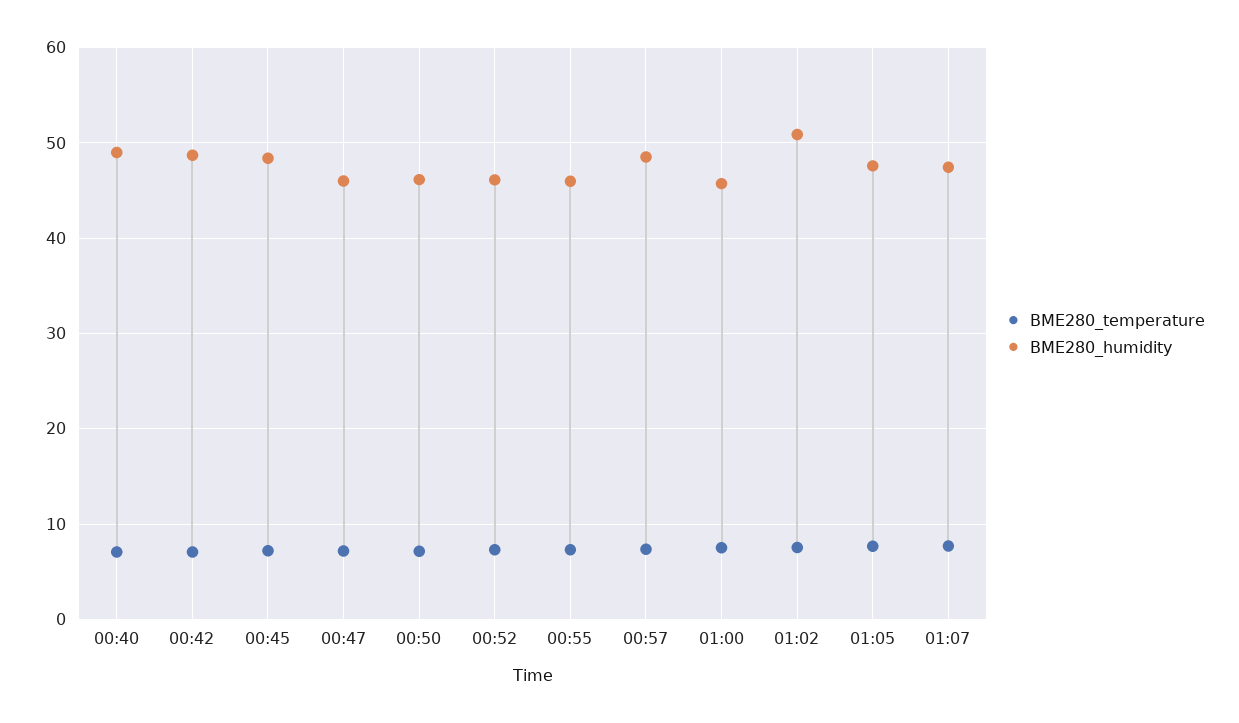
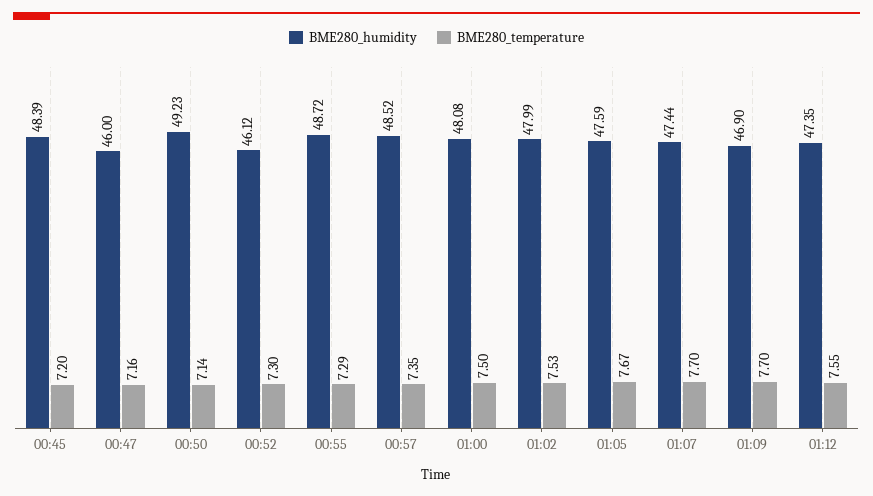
BME280_temperature, 00:40: 7 -> none
BME280_humidity, 00:40: 49 -> none
BME280_temperature, 00:42: 7 -> none
BME280_humidity, 00:42: 49 -> none
BME280_humidity, 00:50: 46 -> 49.23
BME280_humidity, 00:55: 46 -> 48.72
BME280_humidity, 01:00: 46 -> 48.08
BME280_humidity, 01:02: 51 -> 47.99
BME280_humidity, 01:09: none -> 46.9
BME280_temperature, 01:09: none -> 7.7
BME280_humidity, 01:12: none -> 47.35
BME280_temperature, 01:12: none -> 7.55

